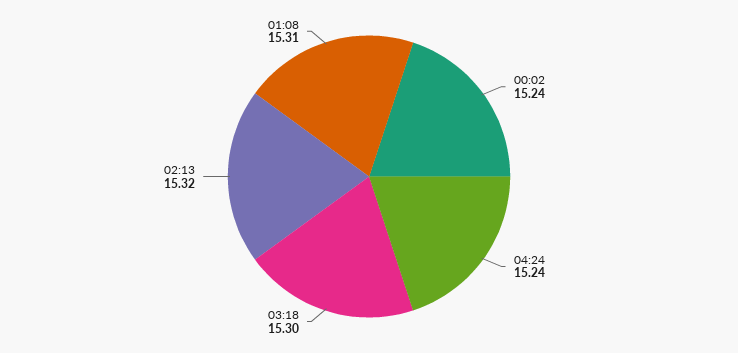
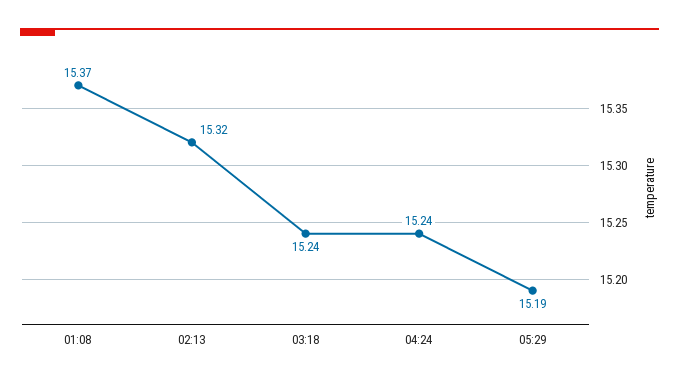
00:02: 15.24 -> none
03:18: 15.3 -> 15.24
01:08: 15.31 -> 15.37
05:29: none -> 15.19

